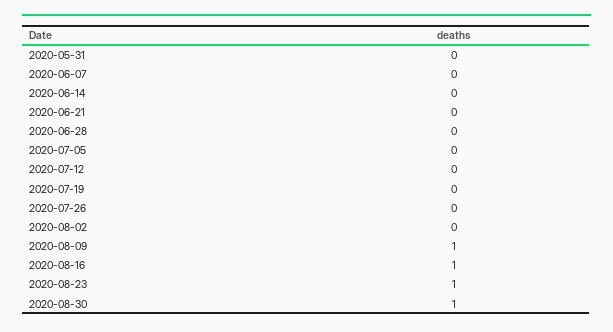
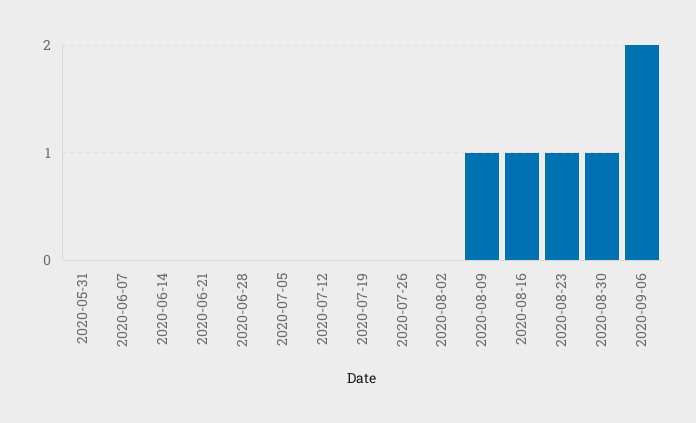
2020-09-06: none -> 2

